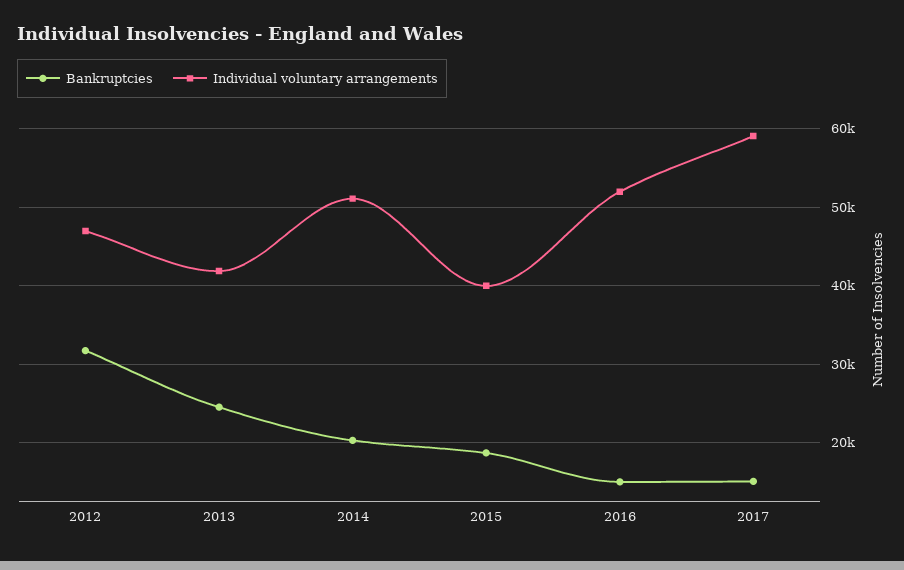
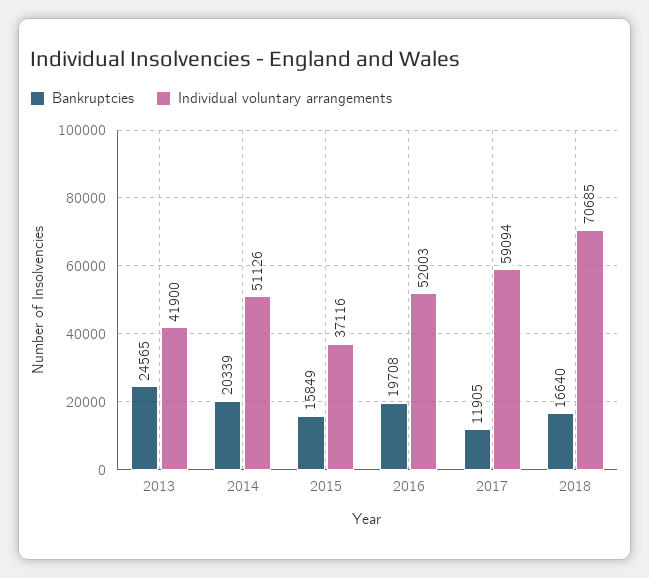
Bankruptcies, 2012: 32000 -> none
Individual voluntary arrangements, 2012: 47000 -> none
Bankruptcies, 2015: 19000 -> 15849
Individual voluntary arrangements, 2015: 40000 -> 37116
Bankruptcies, 2016: 15000 -> 19708
Bankruptcies, 2017: 15000 -> 11905
Bankruptcies, 2018: none -> 16640
Individual voluntary arrangements, 2018: none -> 70685

